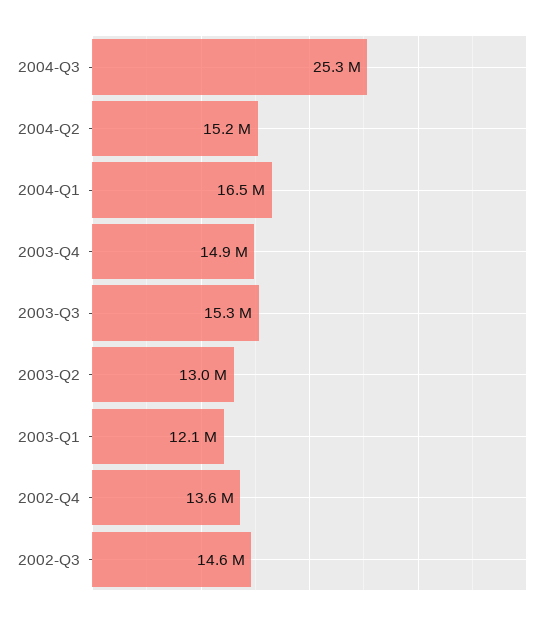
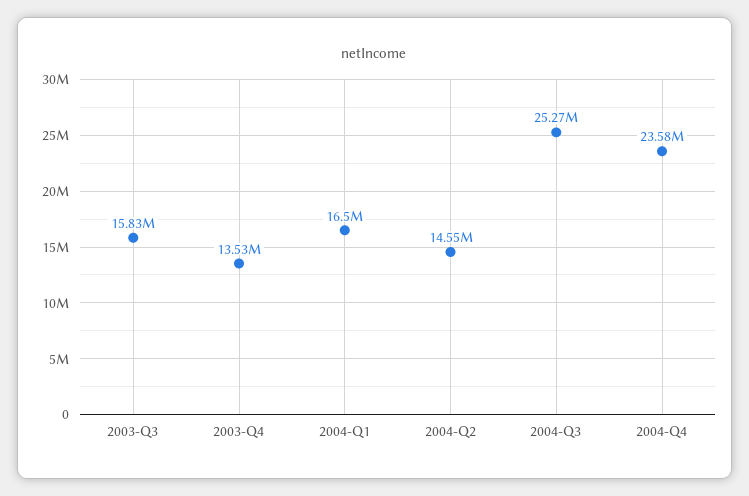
2004-Q2: 15200000 -> 14550000
2003-Q4: 14900000 -> 13530000
2003-Q3: 15300000 -> 15830000
2003-Q2: 13000000 -> none
2003-Q1: 12100000 -> none
2002-Q4: 13600000 -> none
2002-Q3: 14600000 -> none
2004-Q4: none -> 23580000

